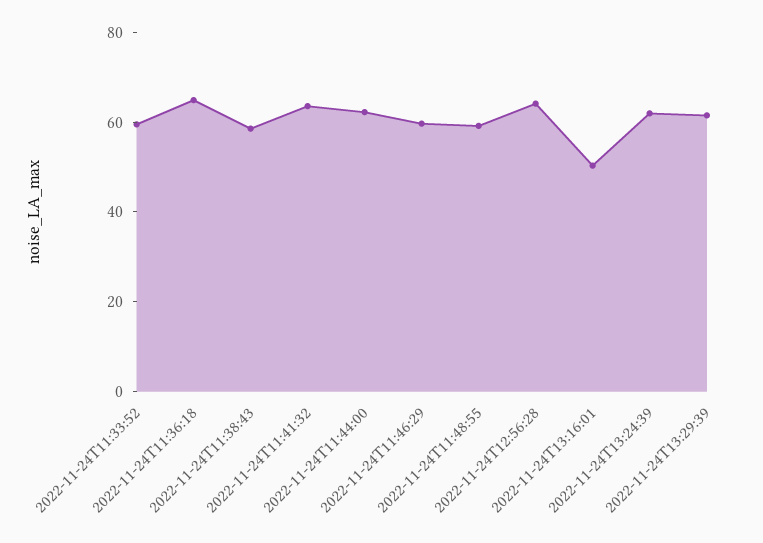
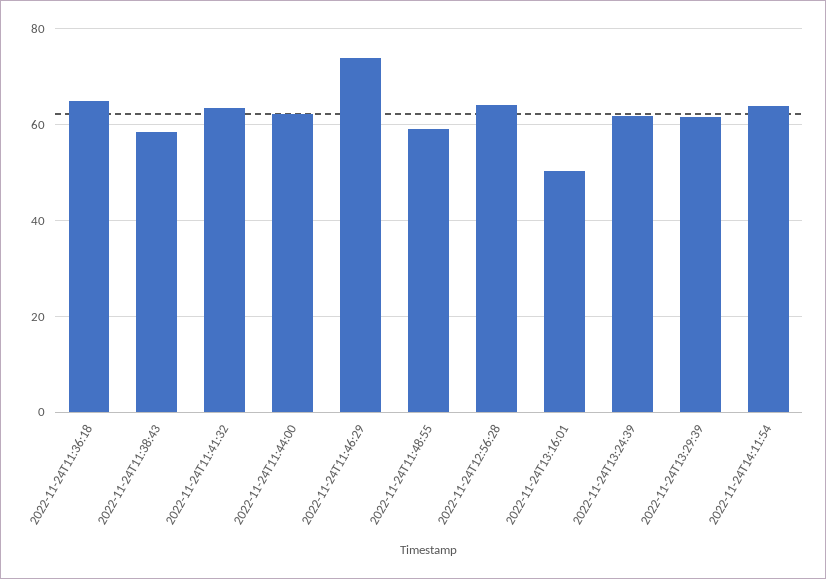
2022-11-24T11:33:52: 60 -> none
2022-11-24T11:46:29: 60 -> 74
2022-11-24T14:11:54: none -> 64

